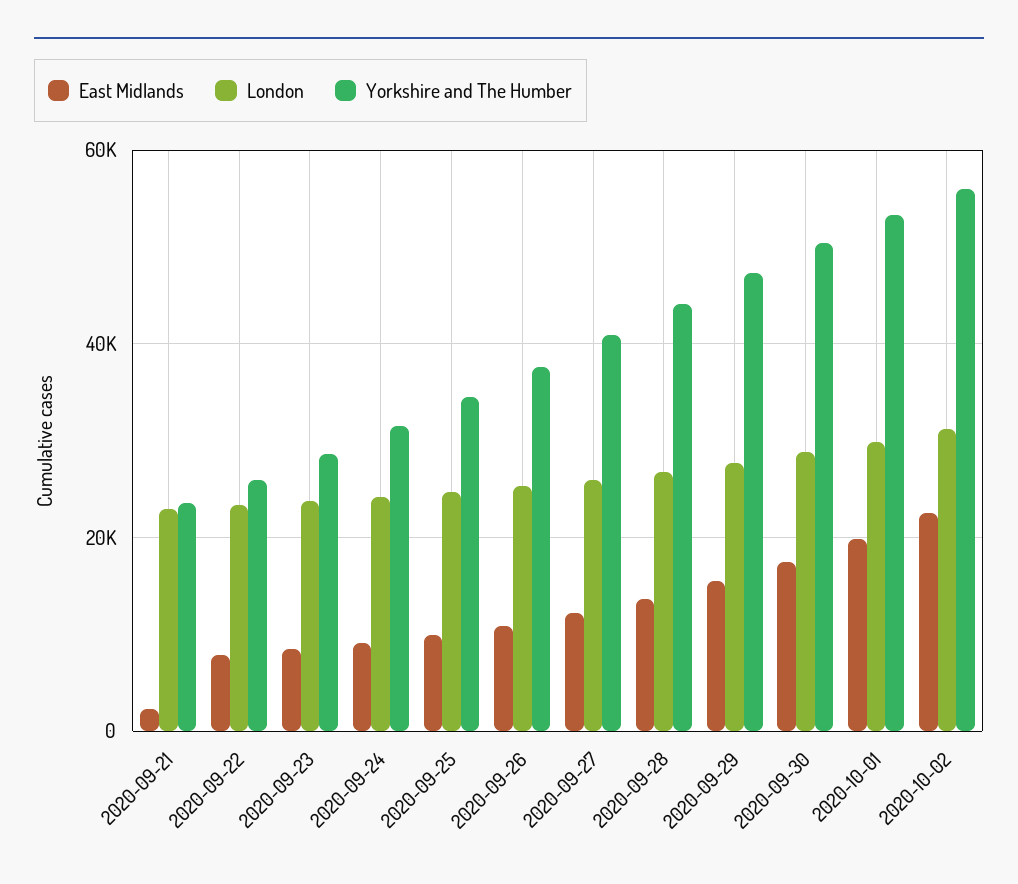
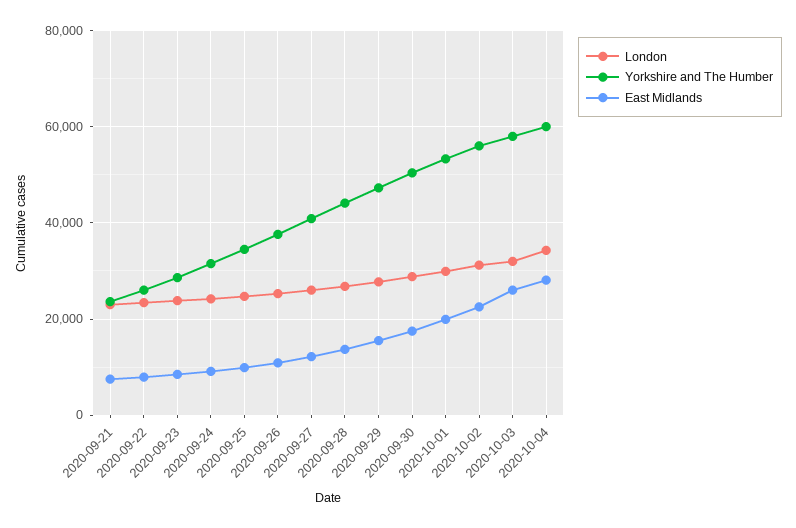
East Midlands, 2020-09-21: 2000 -> 8000
London, 2020-10-03: none -> 32000
Yorkshire and The Humber, 2020-10-03: none -> 58000
East Midlands, 2020-10-03: none -> 26000
London, 2020-10-04: none -> 34000
Yorkshire and The Humber, 2020-10-04: none -> 60000
East Midlands, 2020-10-04: none -> 28000

